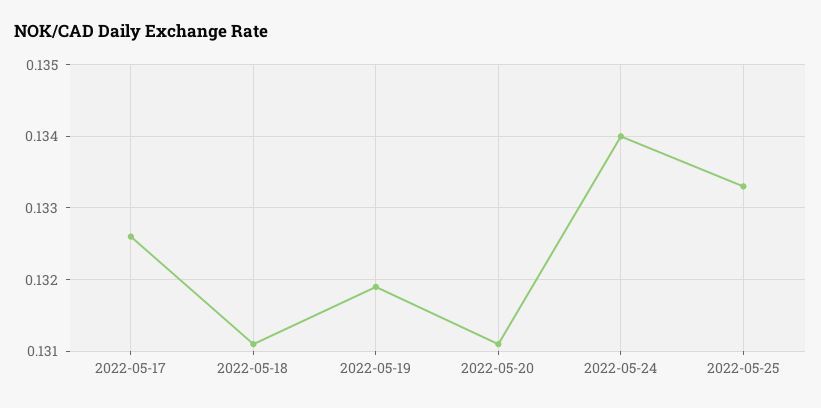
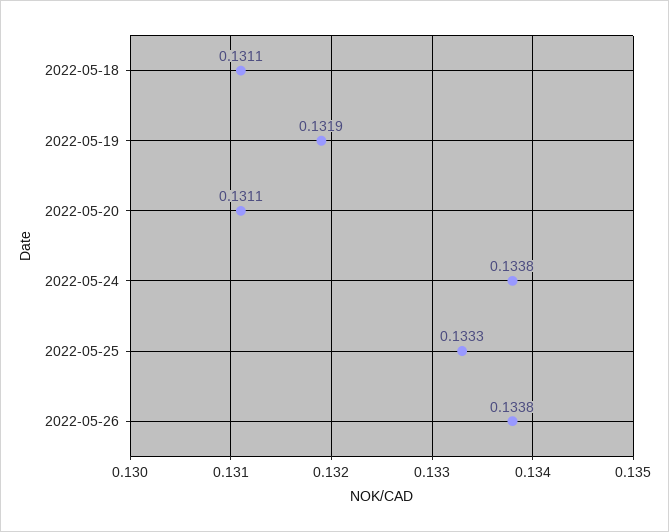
2022-05-17: 0.1326 -> none
2022-05-24: 0.134 -> 0.1338
2022-05-26: none -> 0.1338

